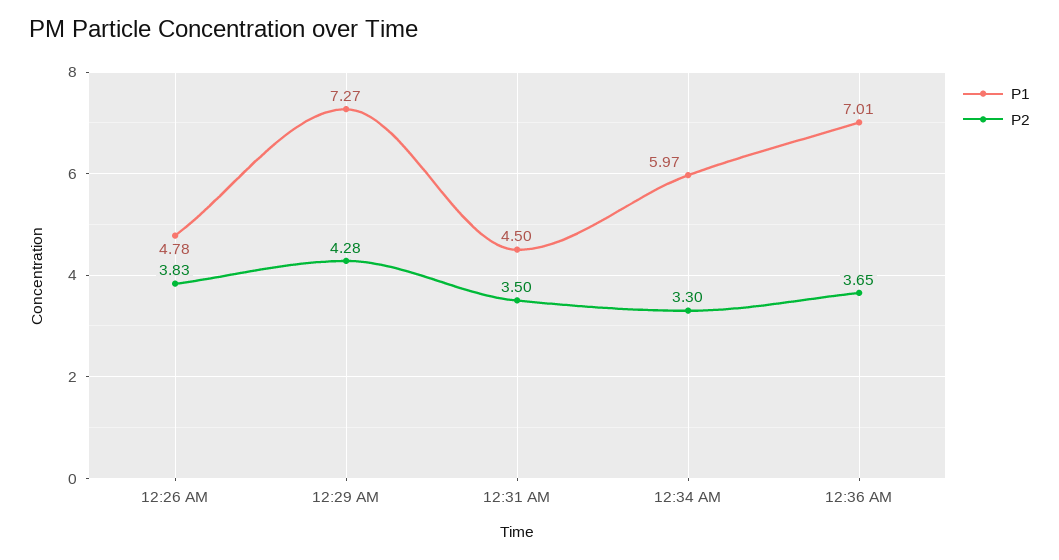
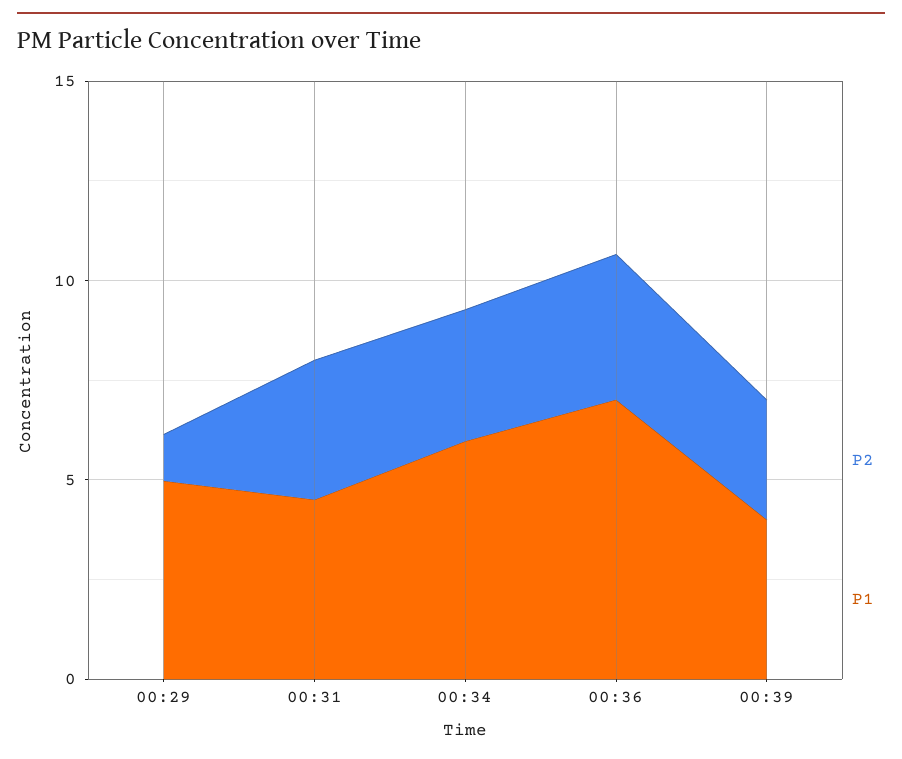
P1, 12:26 AM: 4.78 -> none
P2, 12:26 AM: 3.83 -> none
P1, 12:29 AM: 7.27 -> 5
P2, 12:29 AM: 4.28 -> 1
P2, 00:39: none -> 3
P1, 00:39: none -> 4

